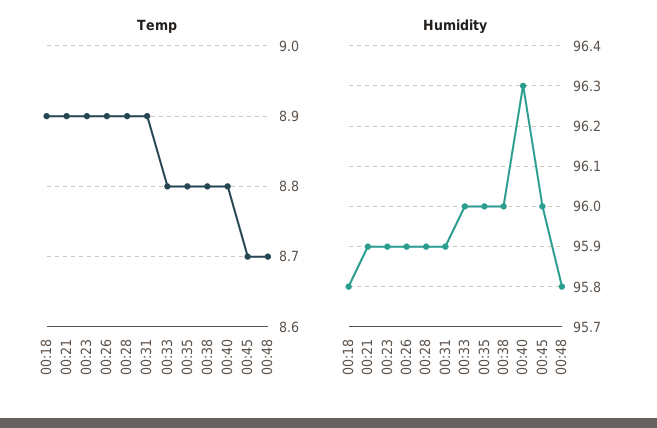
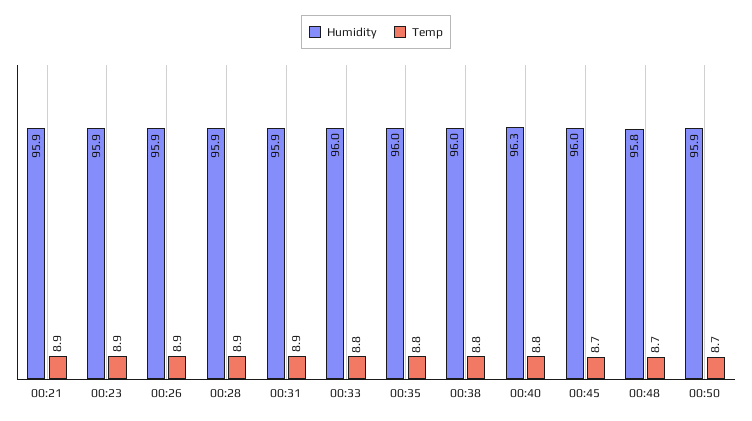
Temp, 00:18: 8.9 -> none
Humidity, 00:18: 95.8 -> none
Humidity, 00:50: none -> 95.9
Temp, 00:50: none -> 8.7

